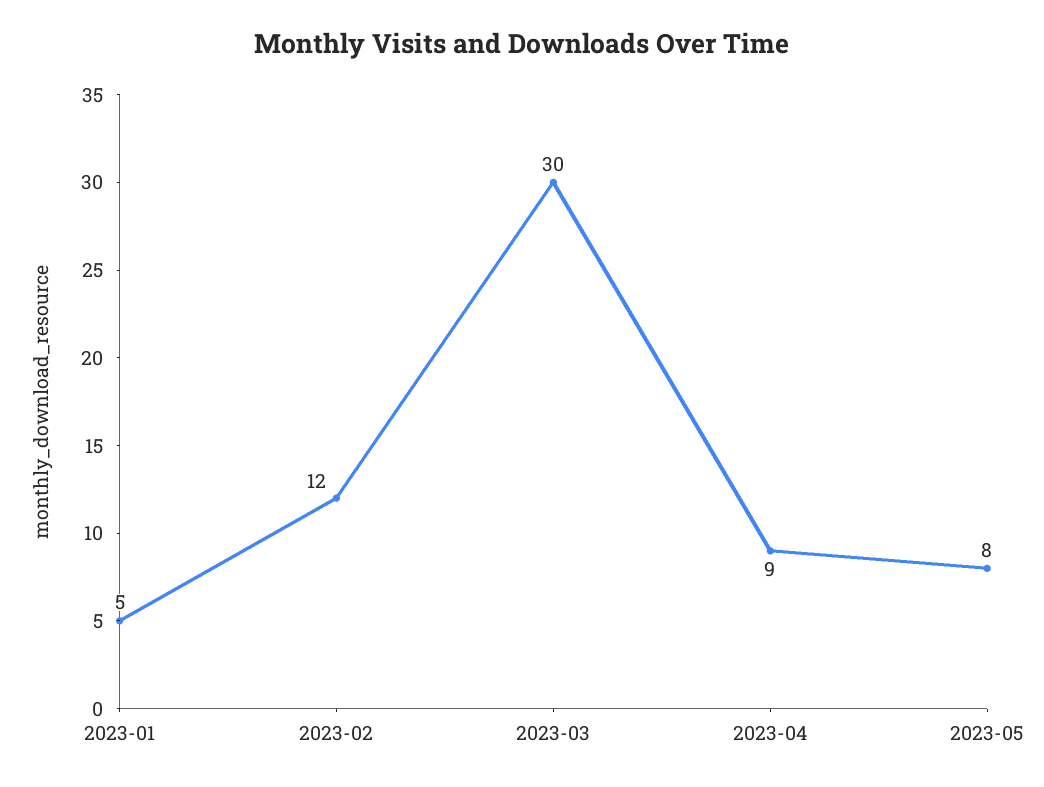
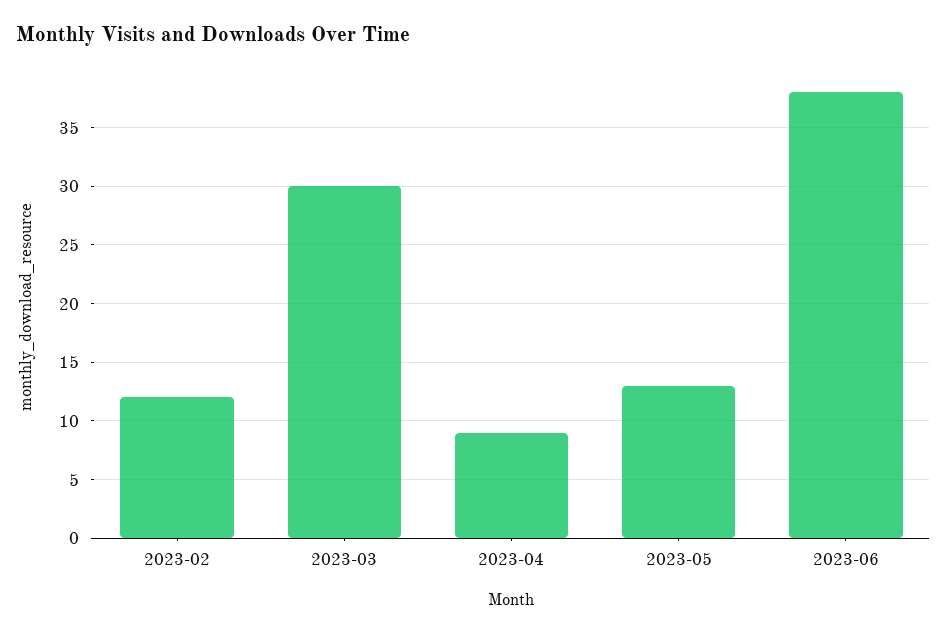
2023-01: 5 -> none
2023-05: 8 -> 13
2023-06: none -> 38

